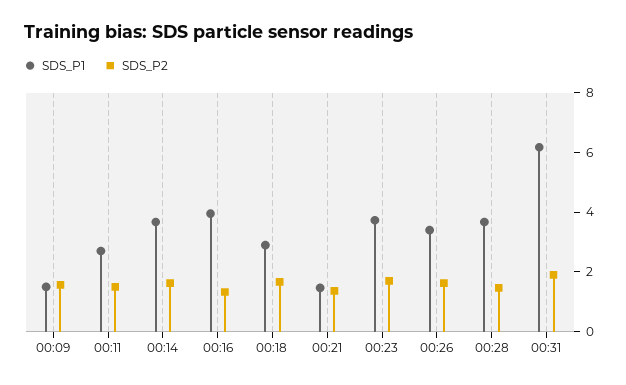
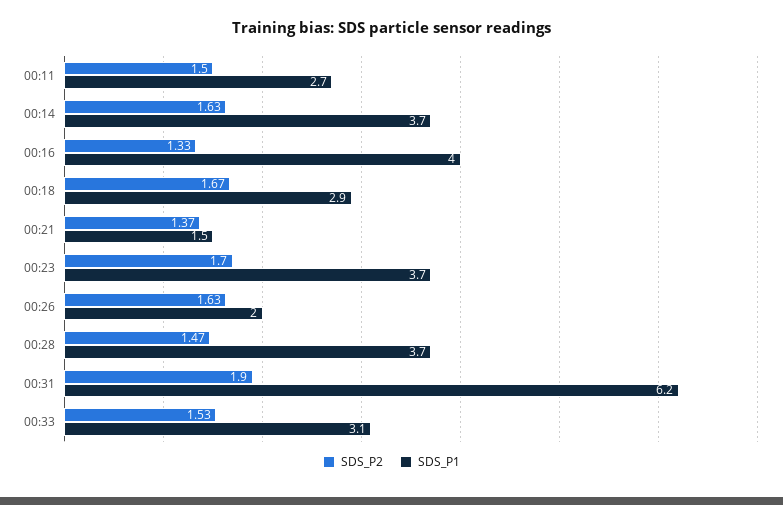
SDS_P1, 00:09: 1.5 -> none
SDS_P2, 00:09: 1.5 -> none
SDS_P1, 00:26: 3.5 -> 2
SDS_P2, 00:33: none -> 1.53
SDS_P1, 00:33: none -> 3.1

